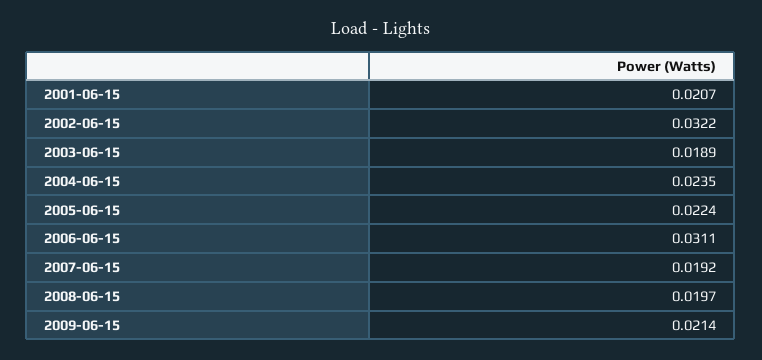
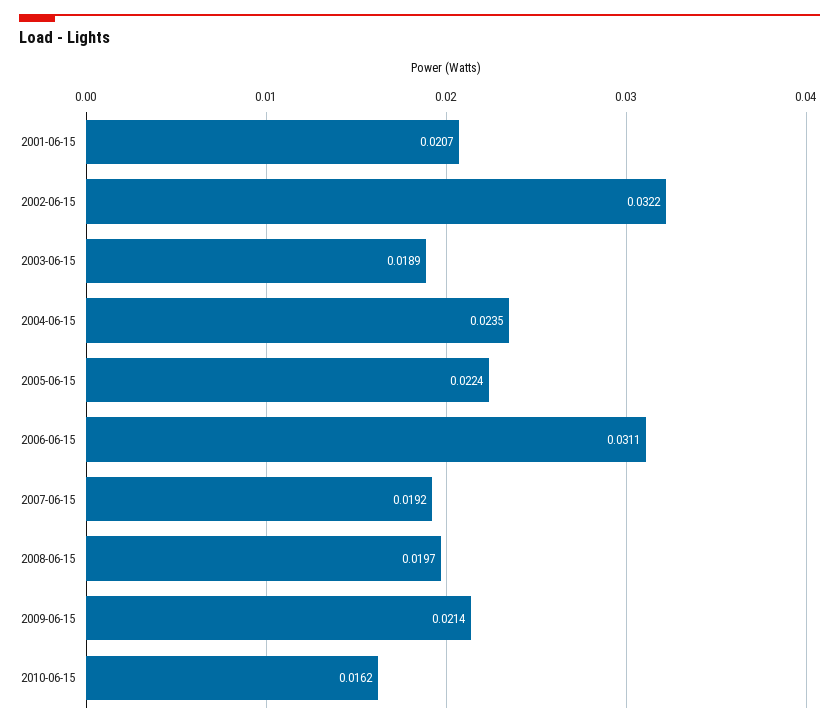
2010-06-15: none -> 0.0162

